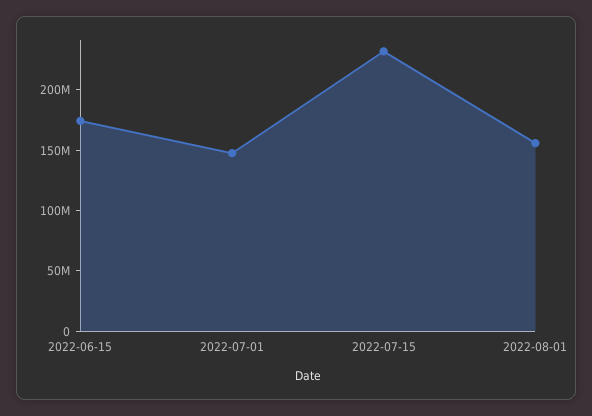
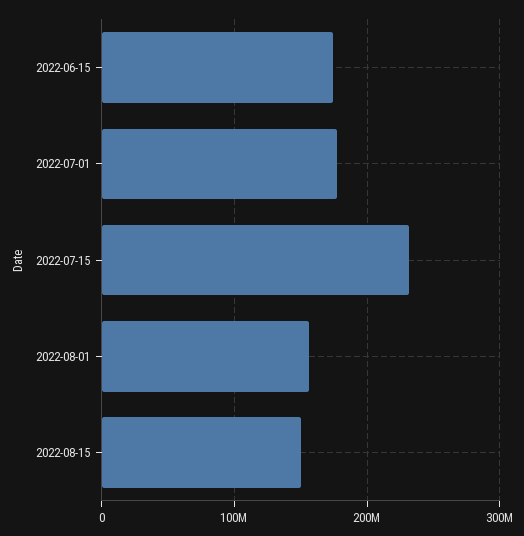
2022-07-01: 150000000 -> 180000000
2022-08-15: none -> 150000000

